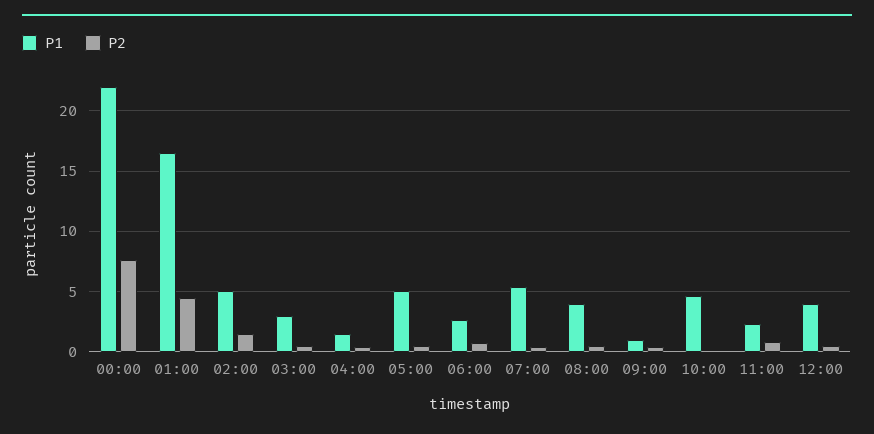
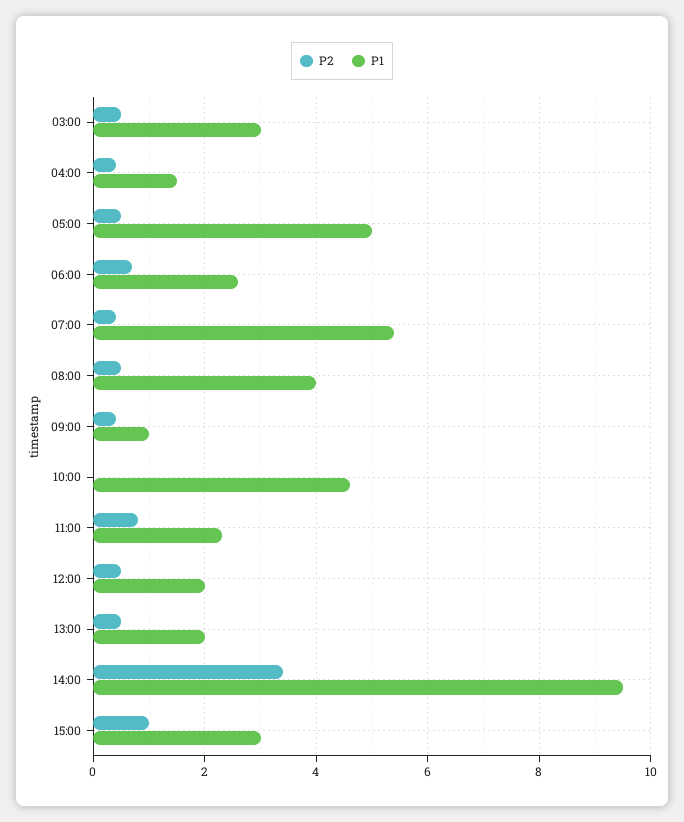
P1, 00:00: 22 -> none
P2, 00:00: 7.5 -> none
P1, 01:00: 16.5 -> none
P2, 01:00: 4.5 -> none
P1, 02:00: 5 -> none
P2, 02:00: 1.5 -> none
P1, 12:00: 4 -> 2
P2, 13:00: none -> 0.5
P1, 13:00: none -> 2
P2, 14:00: none -> 3.5
P1, 14:00: none -> 9.5
P2, 15:00: none -> 1
P1, 15:00: none -> 3

